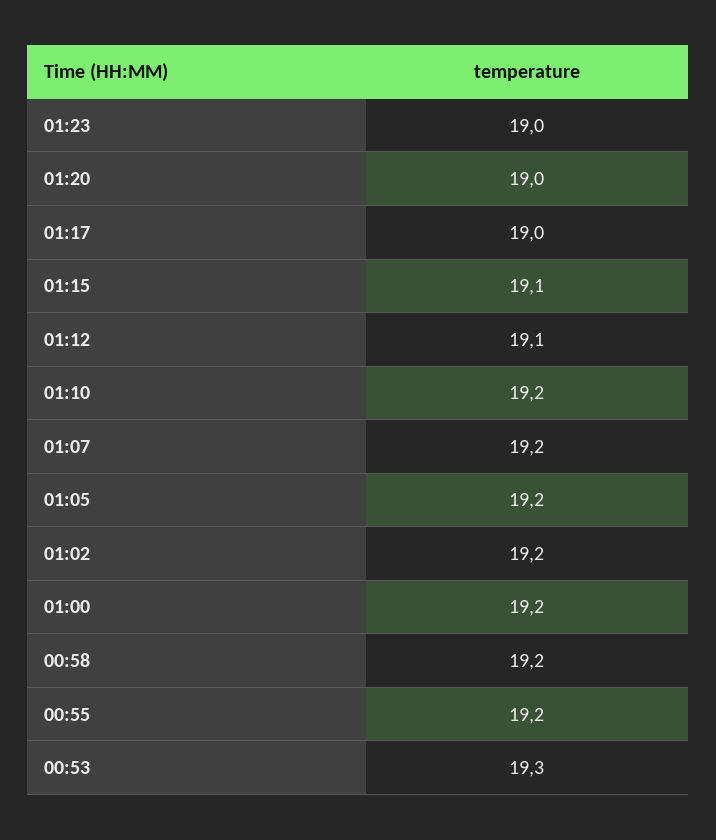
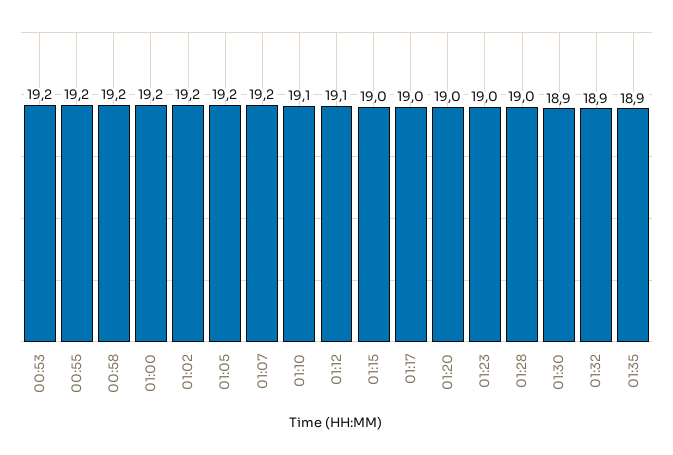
01:15: 19.1 -> 19
01:10: 19.2 -> 19.1
00:53: 19.3 -> 19.2
01:28: none -> 19
01:30: none -> 18.9
01:32: none -> 18.9
01:35: none -> 18.9

